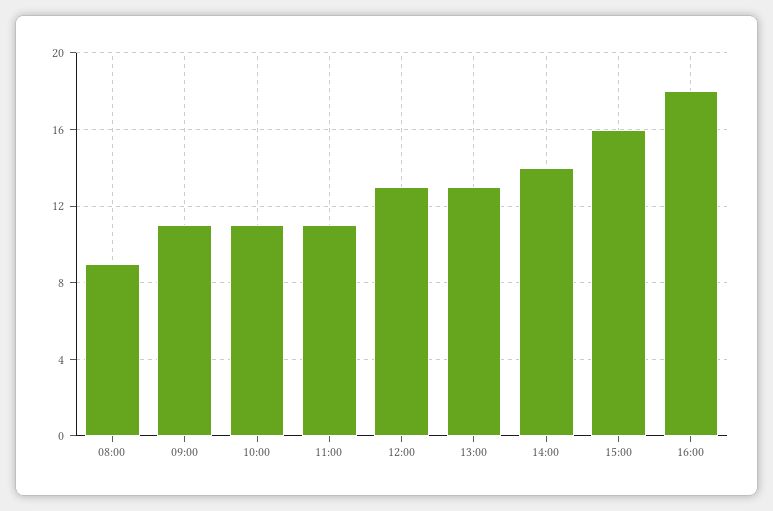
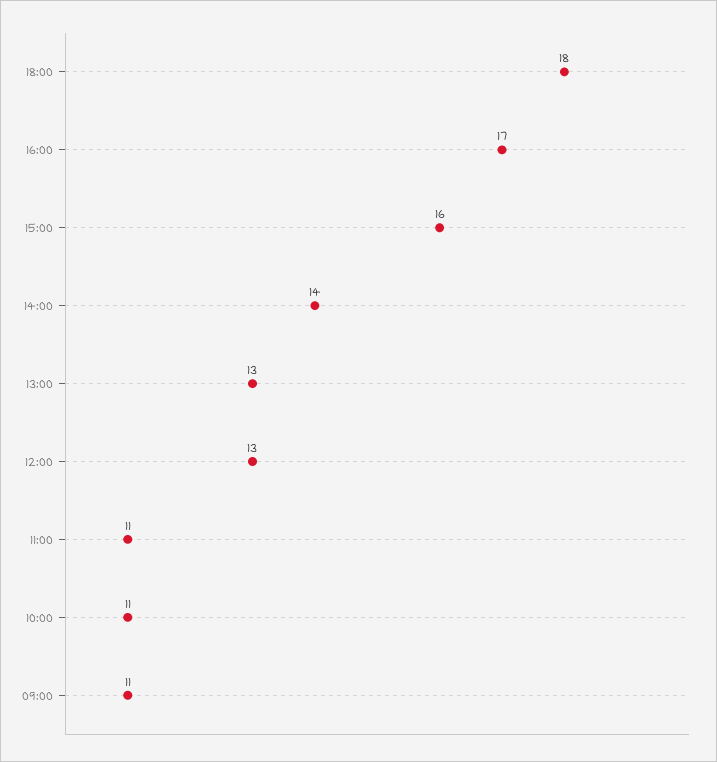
08:00: 9 -> none
16:00: 18 -> 17
18:00: none -> 18

